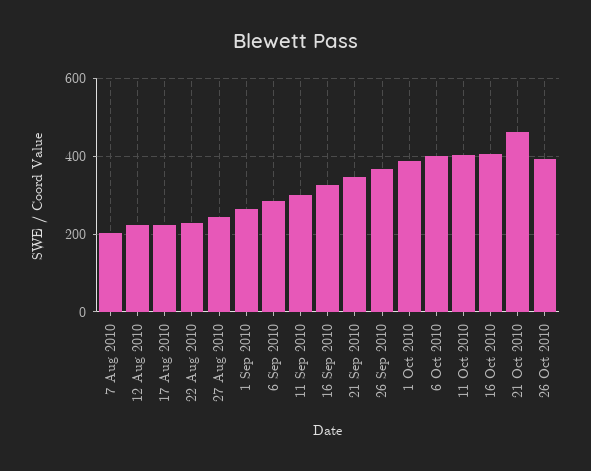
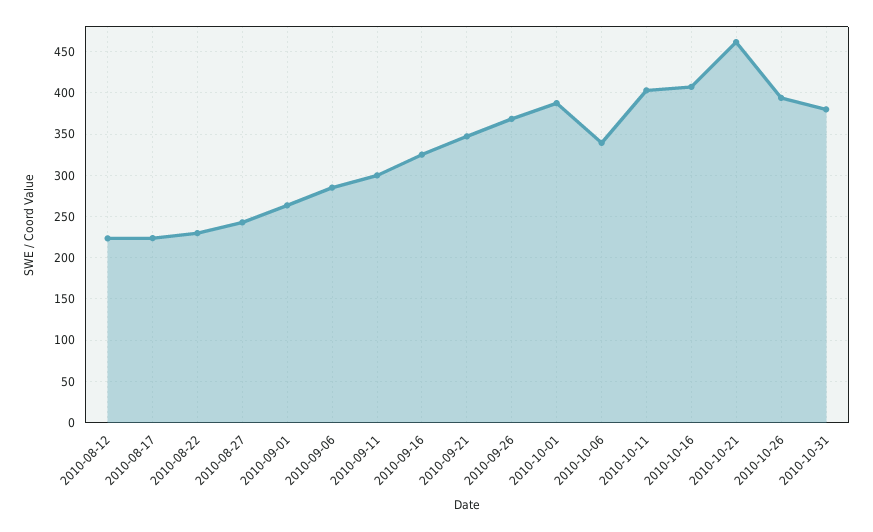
7 Aug 2010: 200 -> none
6 Oct 2010: 400 -> 340
2010-10-31: none -> 380

